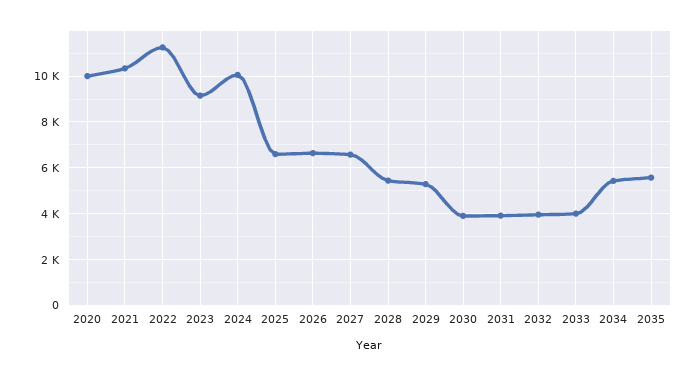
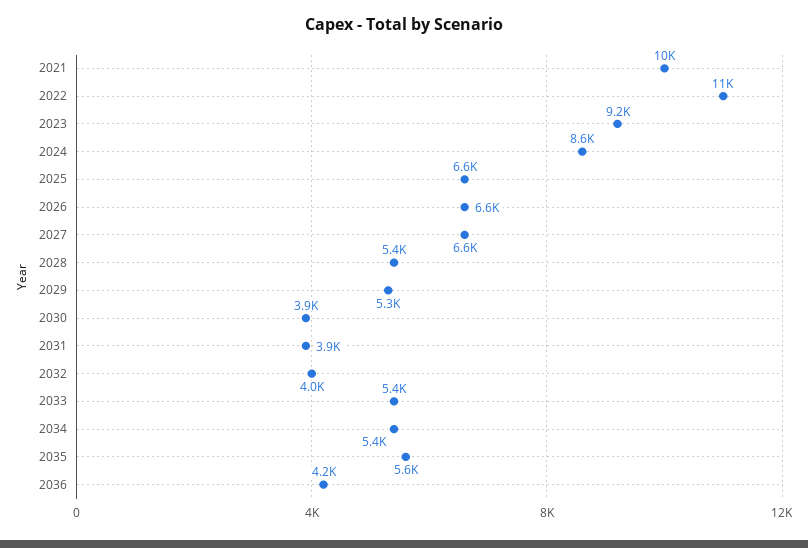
2020: 10000 -> none
2024: 10000 -> 8600
2033: 4000 -> 5400
2036: none -> 4200

